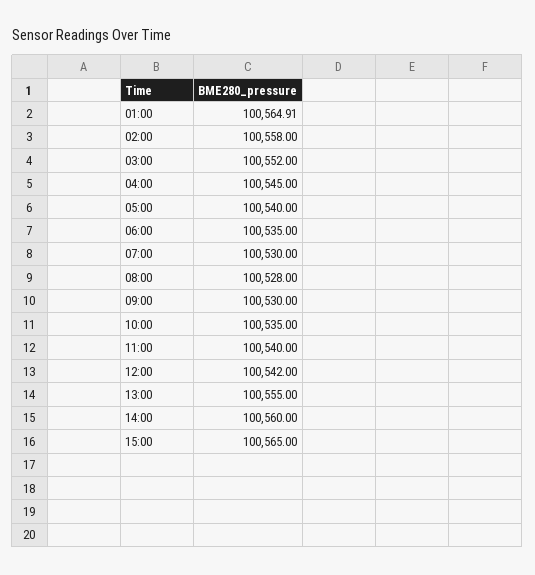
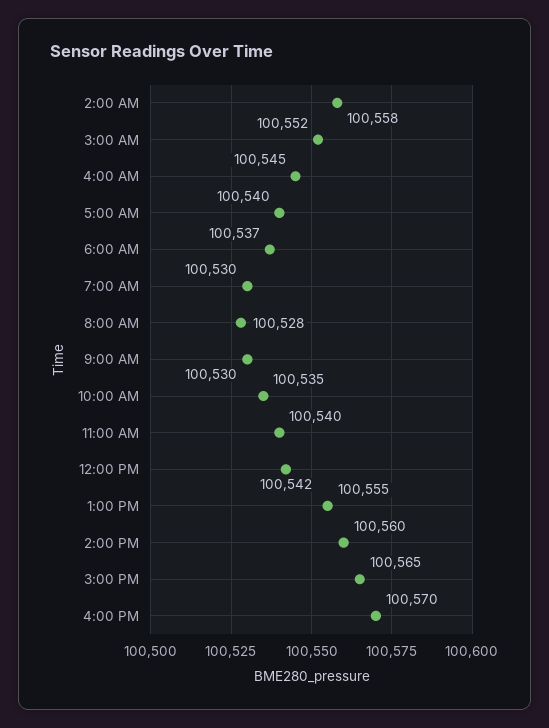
01:00: 100564.91 -> none
06:00: 100535 -> 100537
4:00 PM: none -> 100570

